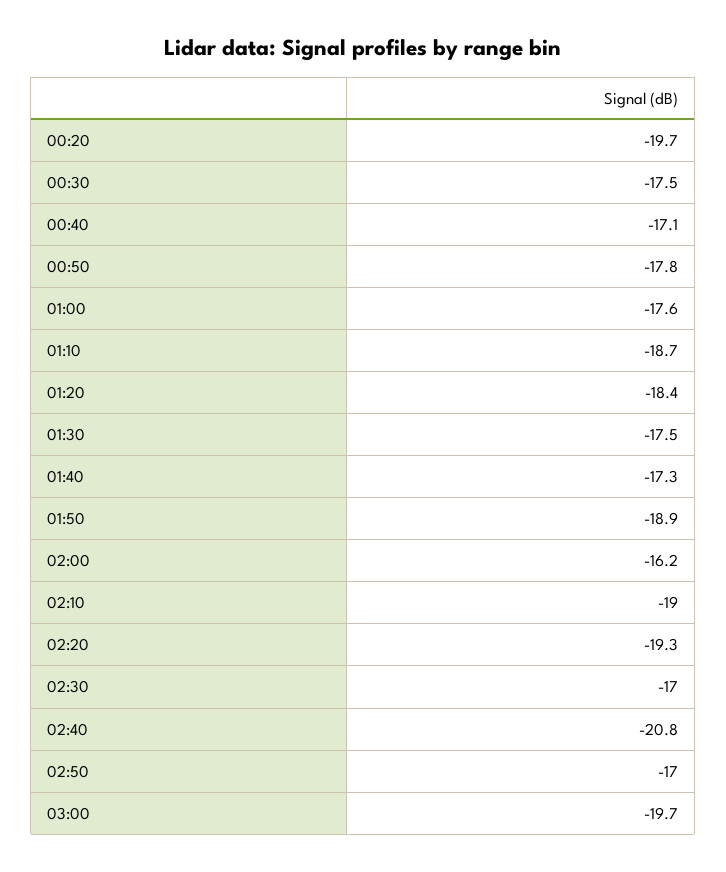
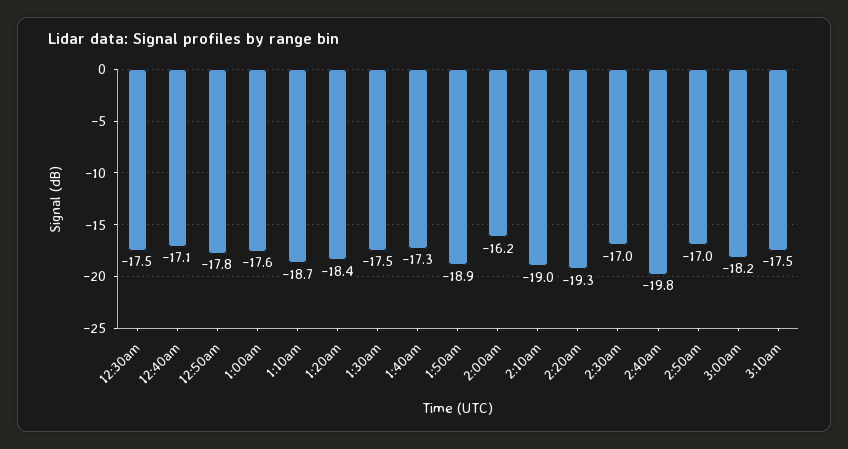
00:20: -19.7 -> none
02:40: -20.8 -> -19.8
03:00: -19.7 -> -18.2
3:10am: none -> -17.5

